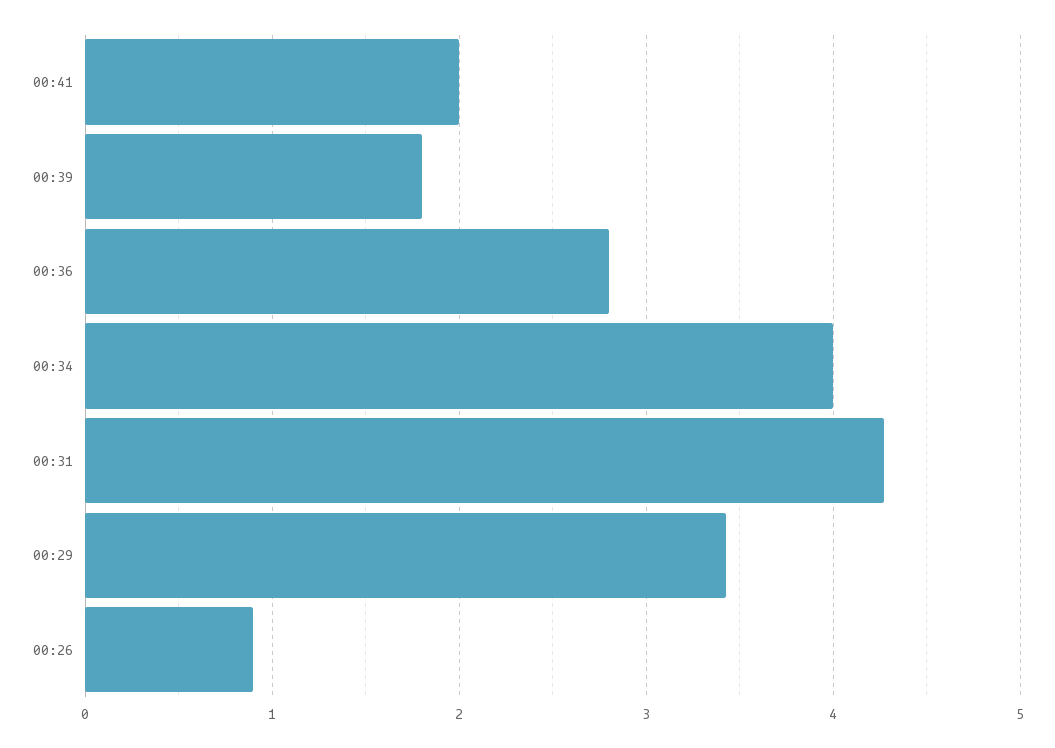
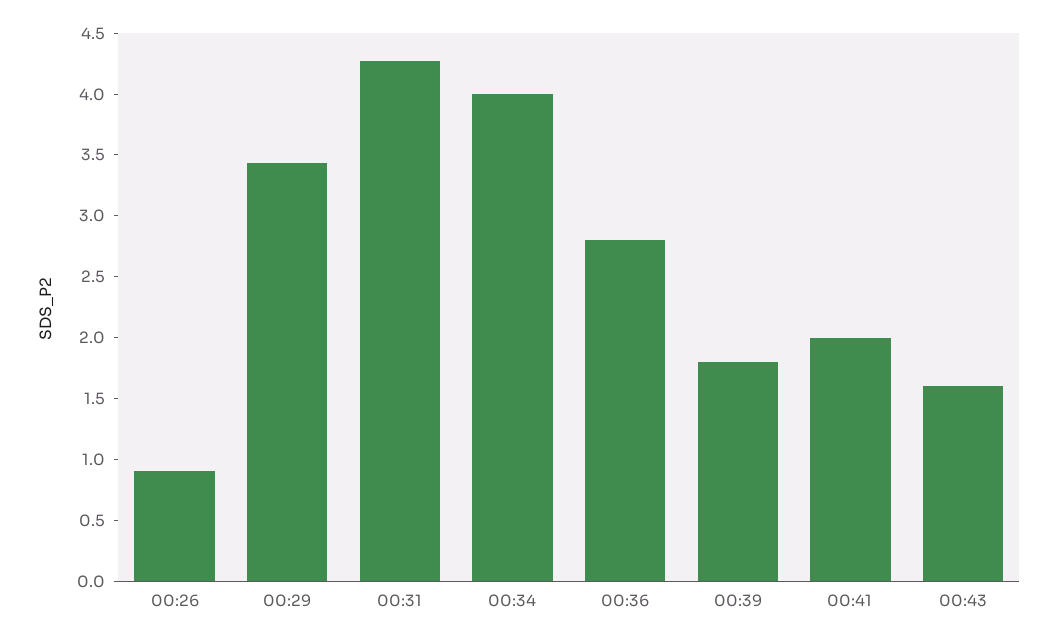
00:43: none -> 1.6

